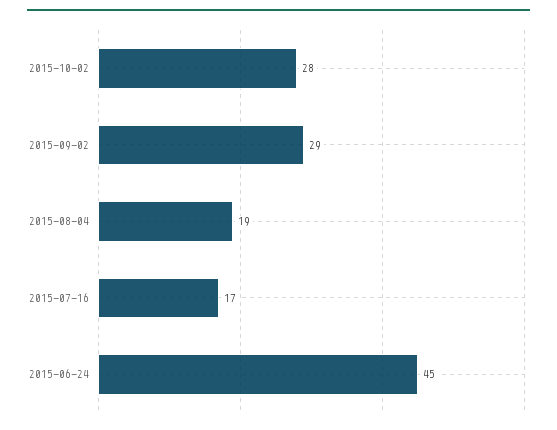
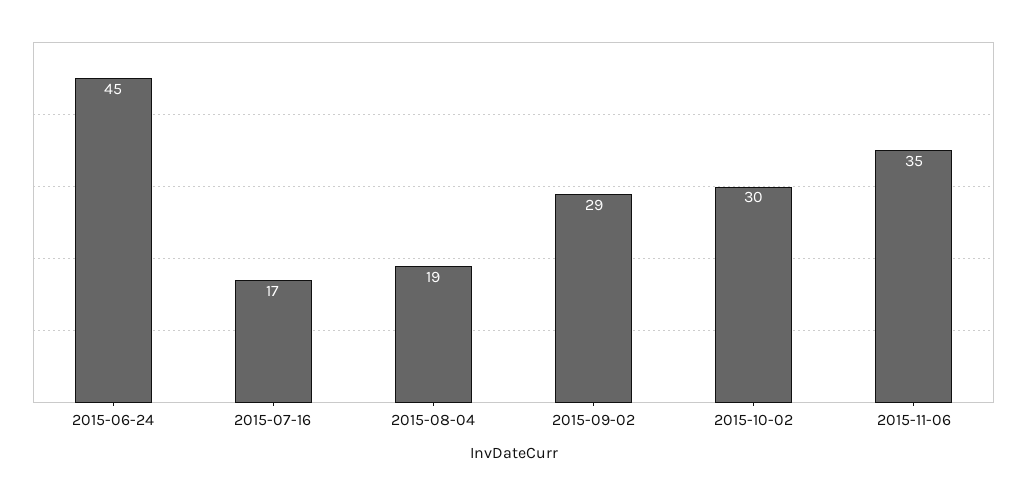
2015-10-02: 28 -> 30
2015-11-06: none -> 35

